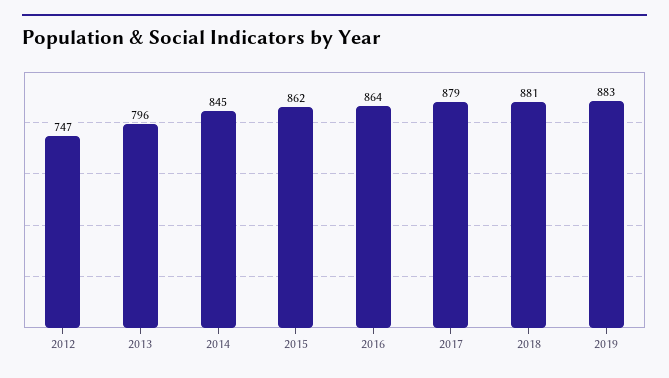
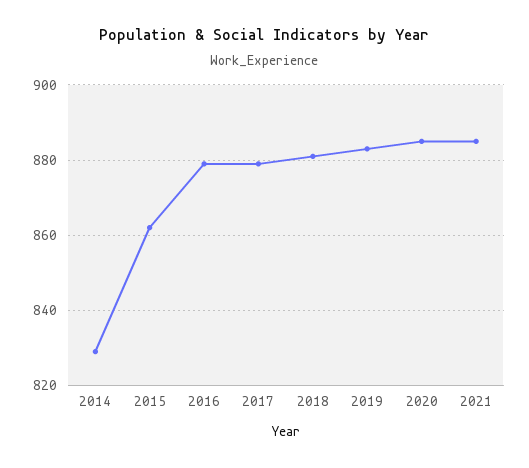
2012: 747 -> none
2013: 796 -> none
2014: 845 -> 830
2016: 864 -> 880
2020: none -> 885
2021: none -> 885

